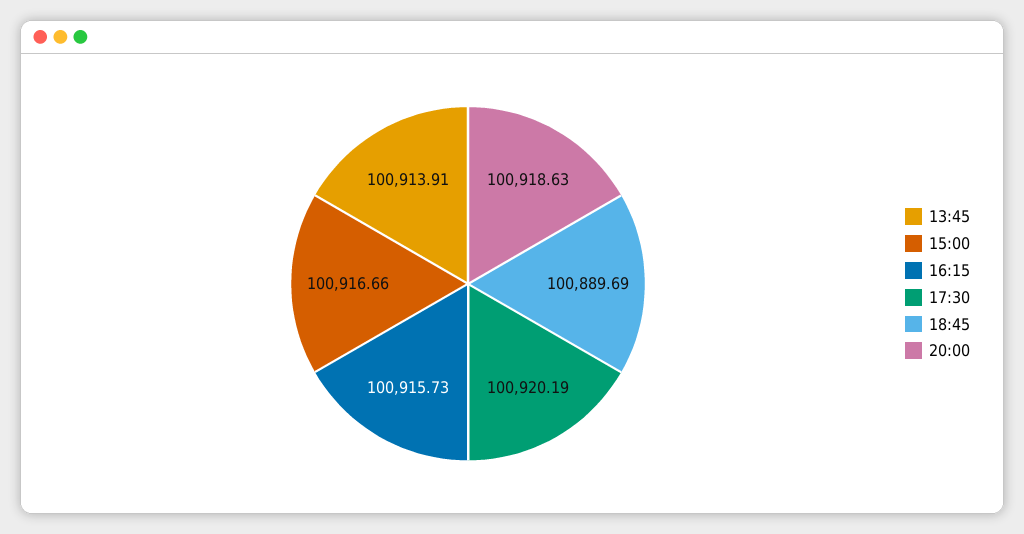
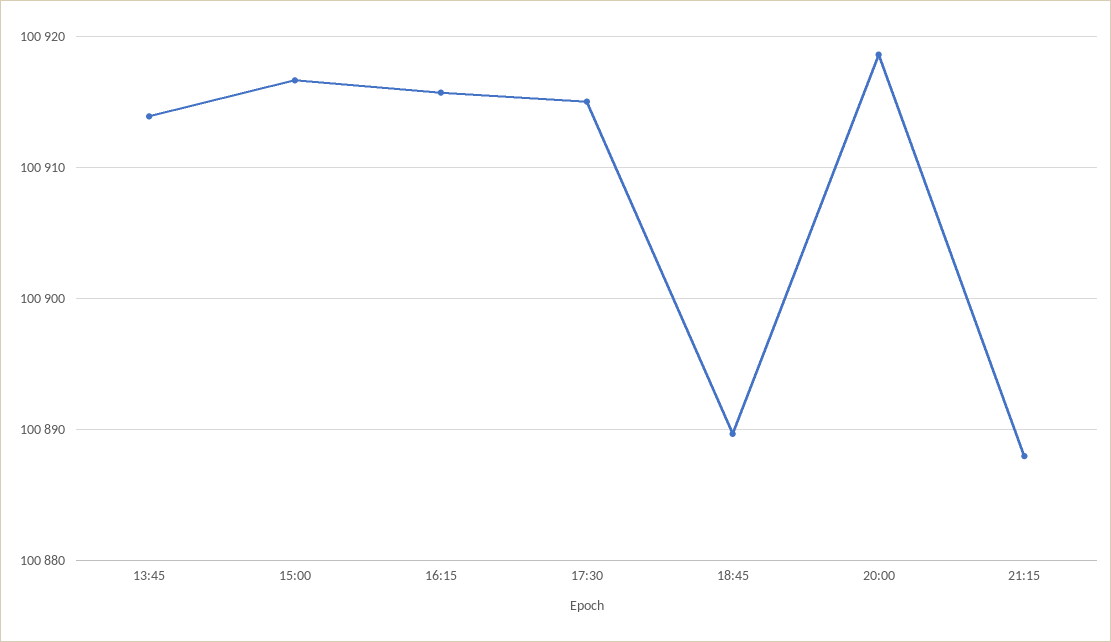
17:30: 100920.19 -> 100915
21:15: none -> 100888

